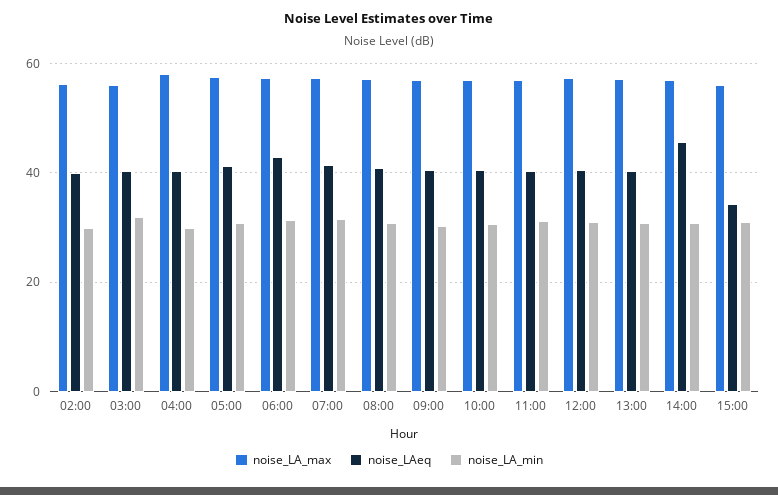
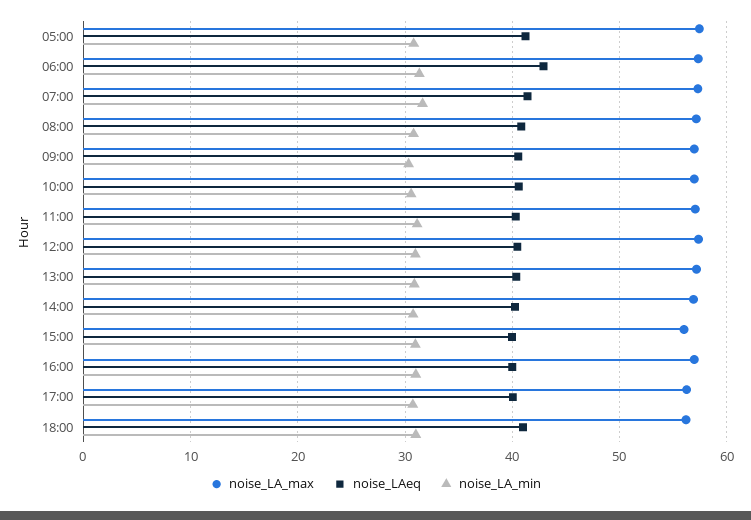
noise_LA_max, 02:00: 56 -> none
noise_LAeq, 02:00: 40 -> none
noise_LA_min, 02:00: 30 -> none
noise_LA_max, 03:00: 56 -> none
noise_LAeq, 03:00: 40 -> none
noise_LA_min, 03:00: 32 -> none
noise_LA_max, 04:00: 58 -> none
noise_LAeq, 04:00: 40 -> none
noise_LA_min, 04:00: 30 -> none
noise_LAeq, 14:00: 46 -> 40
noise_LAeq, 15:00: 34 -> 40
noise_LA_max, 16:00: none -> 57
noise_LAeq, 16:00: none -> 40
noise_LA_min, 16:00: none -> 31
noise_LA_max, 17:00: none -> 56
noise_LAeq, 17:00: none -> 40
noise_LA_min, 17:00: none -> 31
noise_LA_max, 18:00: none -> 56
noise_LAeq, 18:00: none -> 41
noise_LA_min, 18:00: none -> 31

